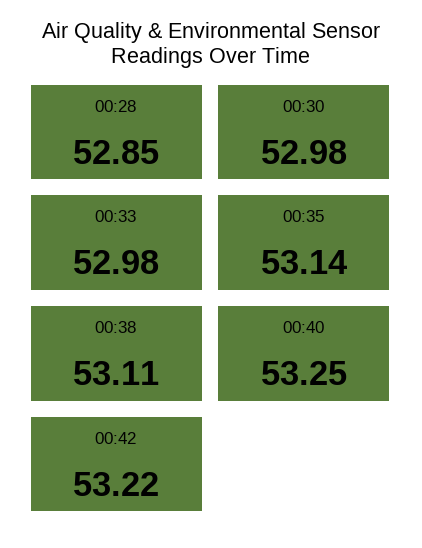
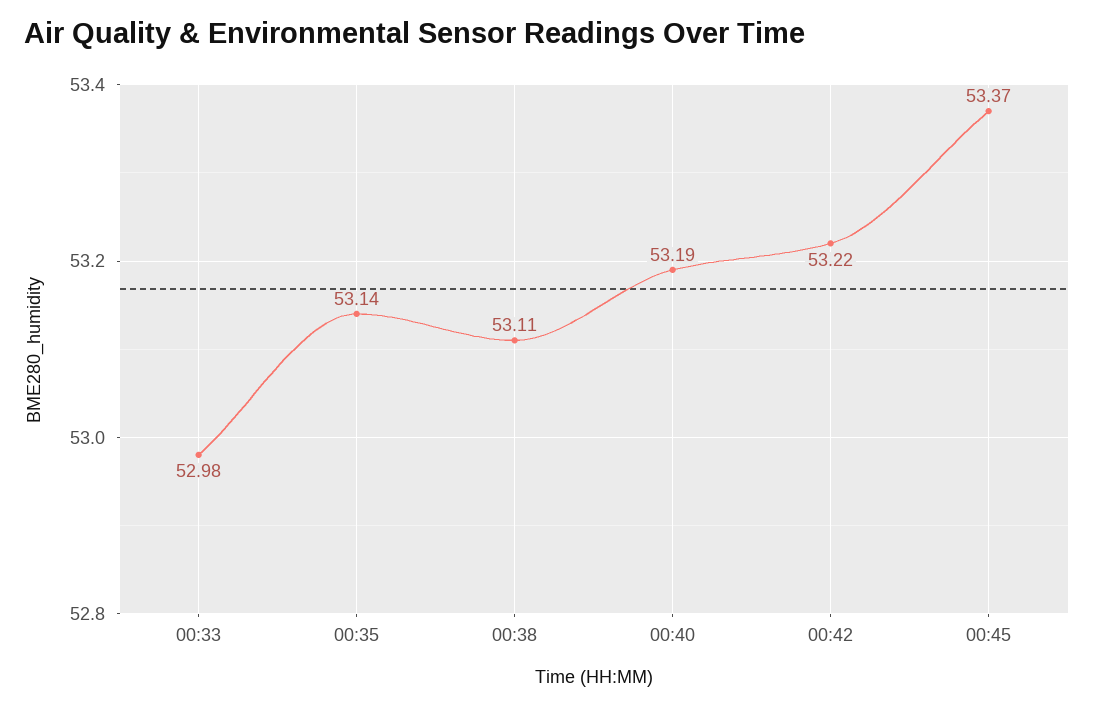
00:28: 52.85 -> none
00:30: 52.98 -> none
00:40: 53.25 -> 53.19
00:45: none -> 53.37

